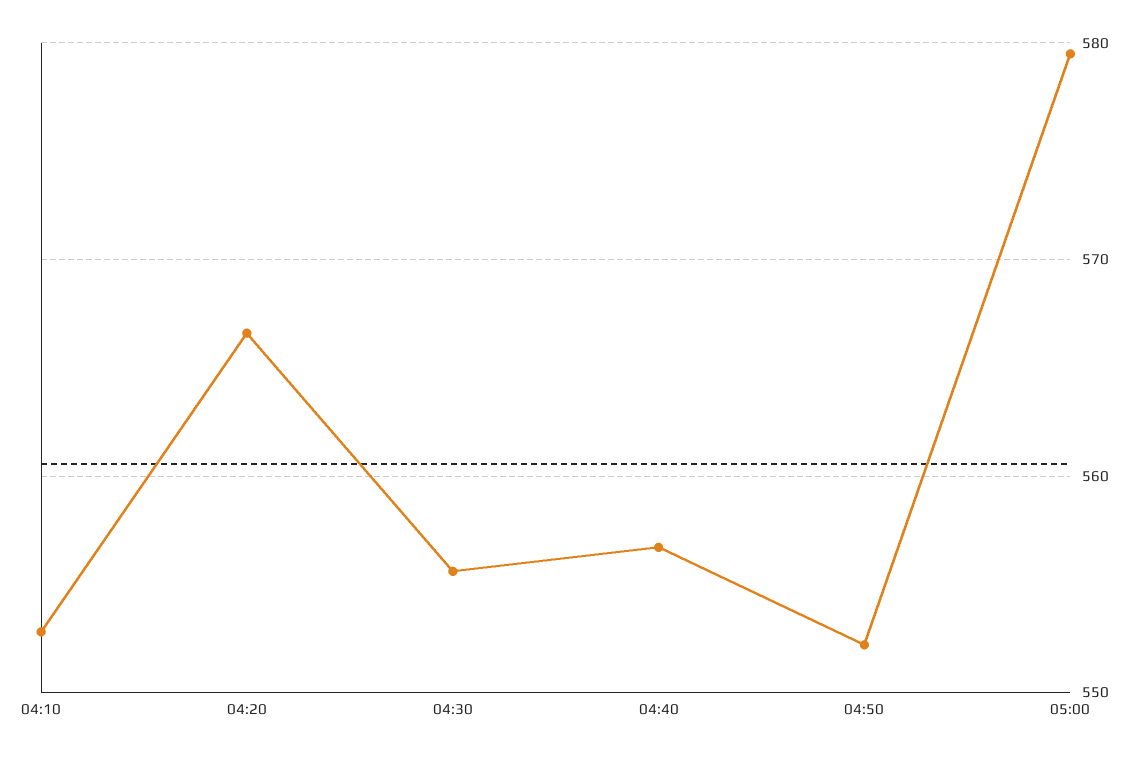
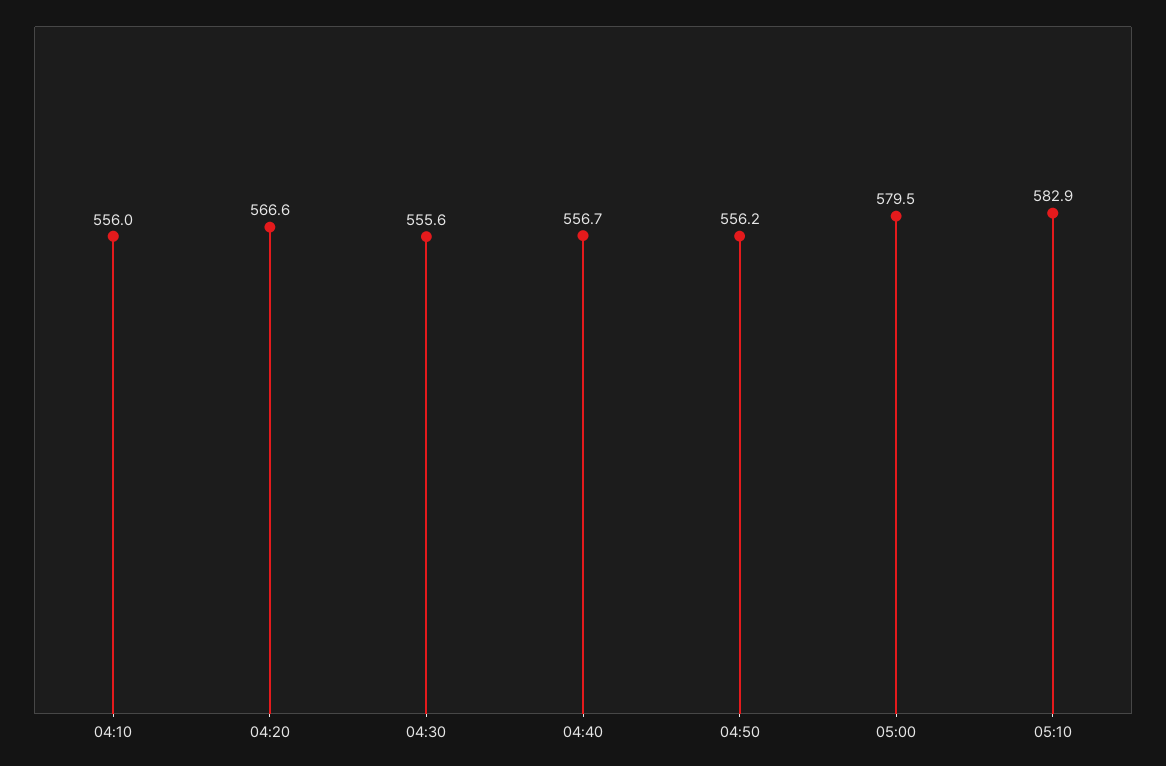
04:10: 553 -> 556
04:50: 552 -> 556.2
05:10: none -> 582.9

